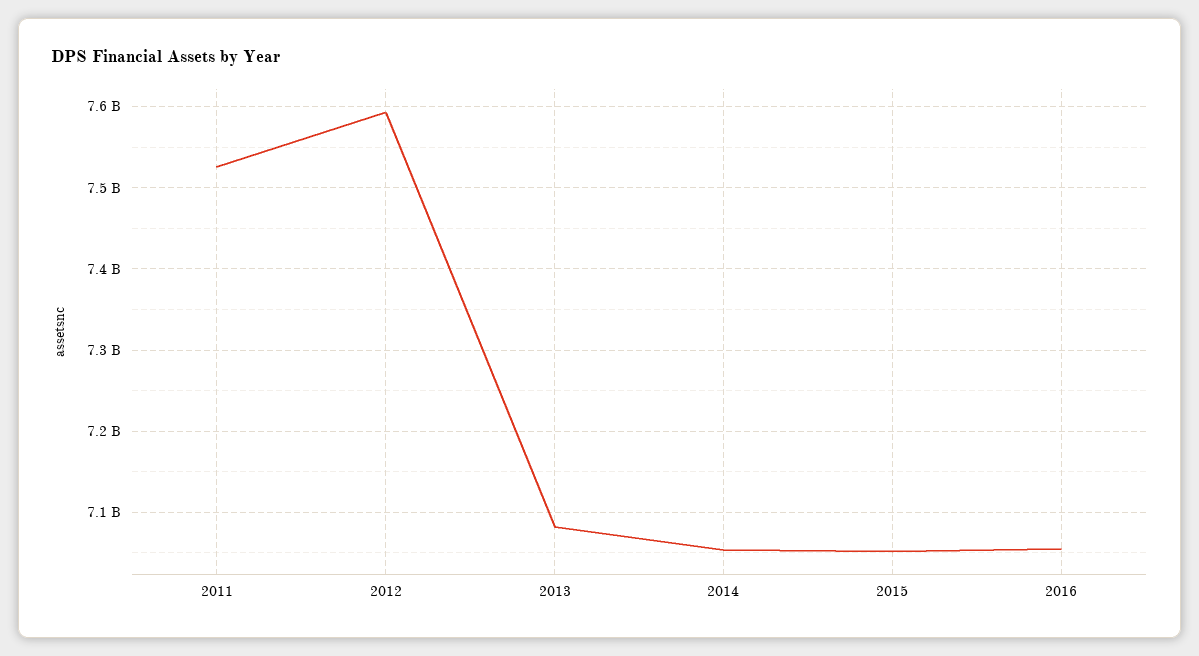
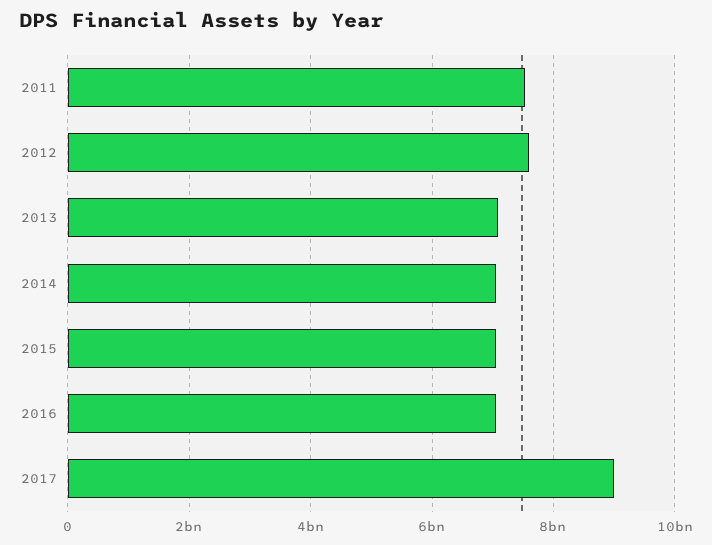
2017: none -> 9000000000

